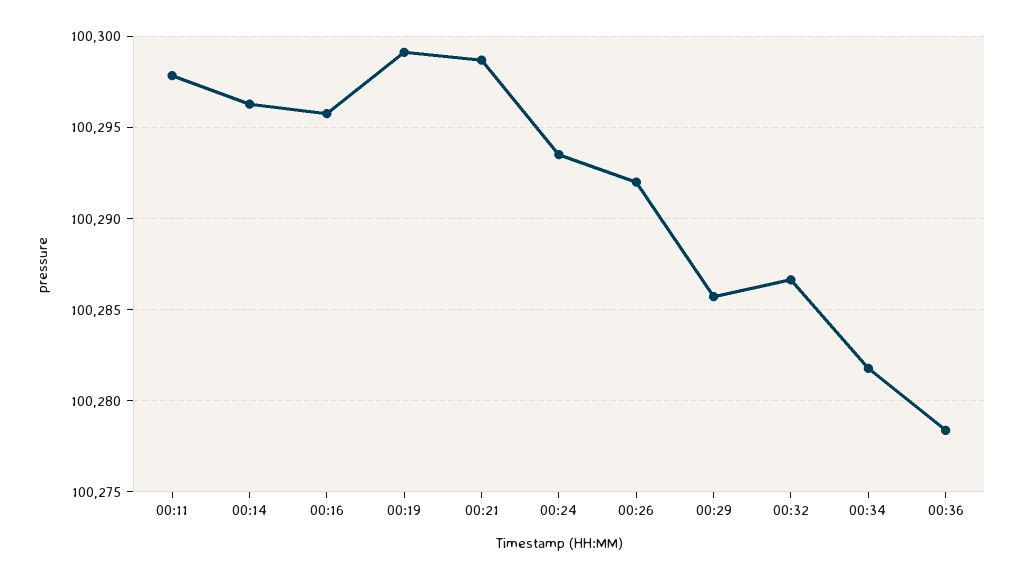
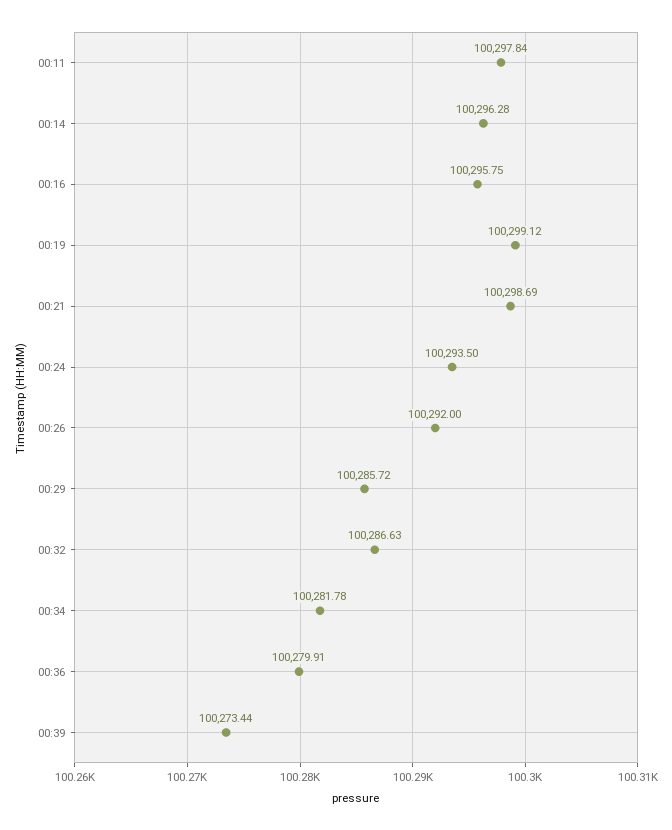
00:36: 100278.5 -> 100279.91
00:39: none -> 100273.44

